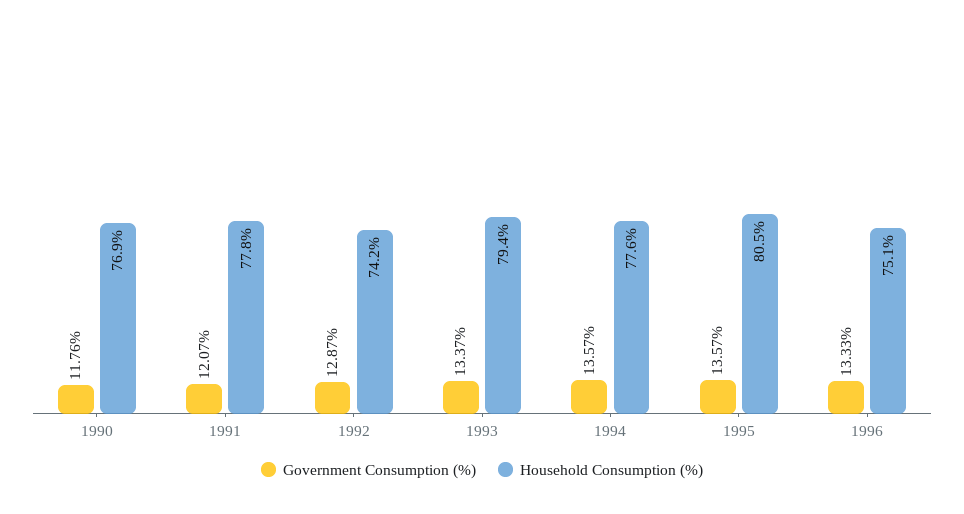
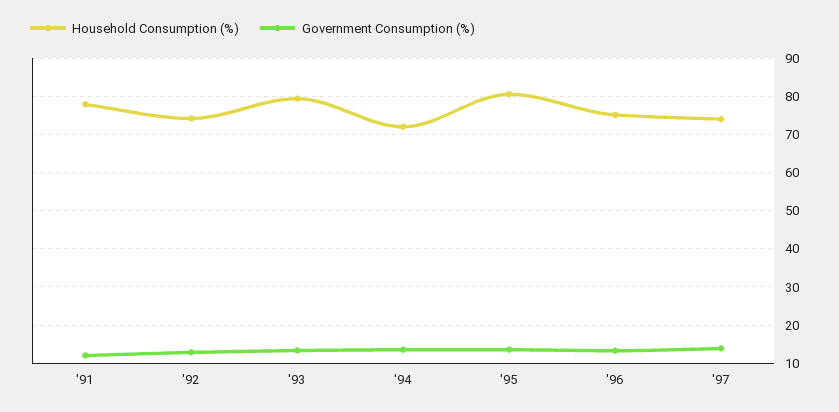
Government Consumption (%), 1990: 11.76 -> none
Household Consumption (%), 1990: 76.9 -> none
Household Consumption (%), 1994: 77.6 -> 72
Household Consumption (%), '97: none -> 74
Government Consumption (%), '97: none -> 14

